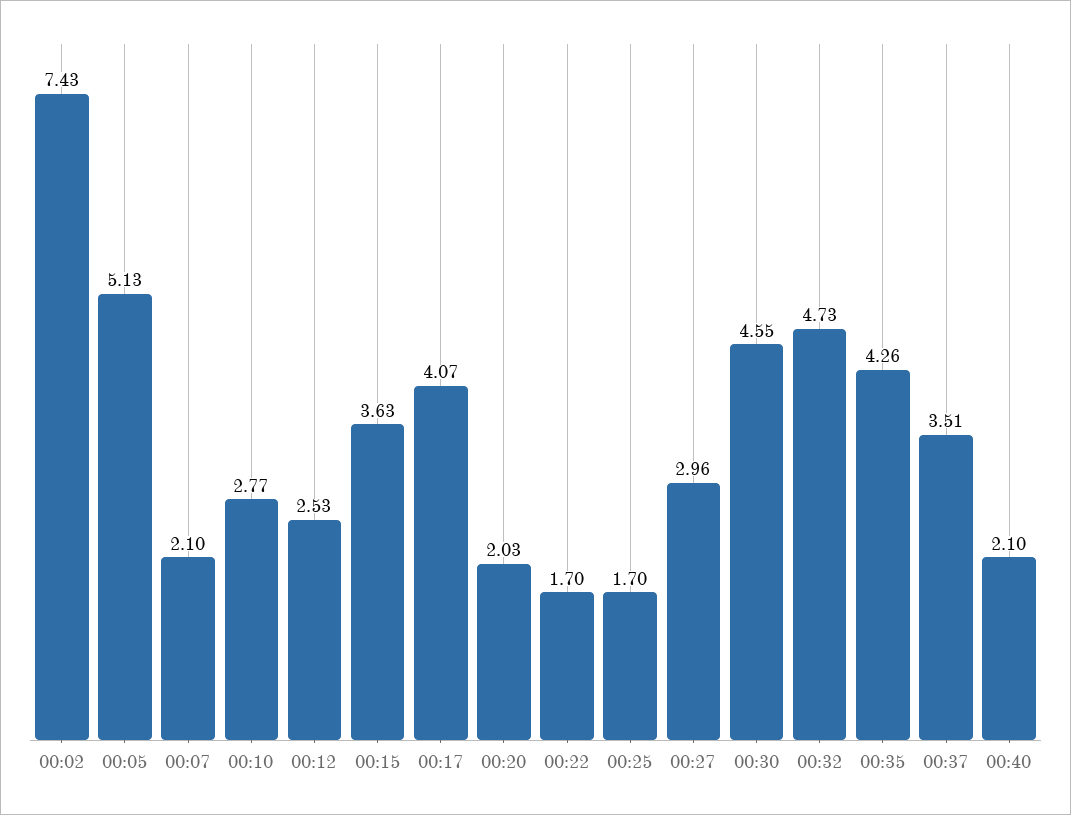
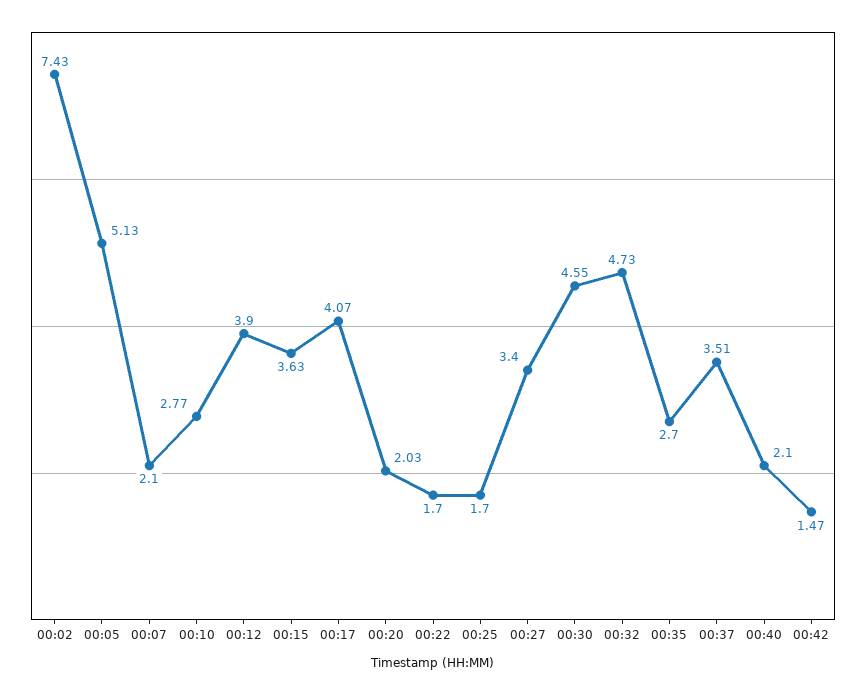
00:12: 2.53 -> 3.9
00:27: 2.96 -> 3.4
00:35: 4.26 -> 2.7
00:42: none -> 1.47

